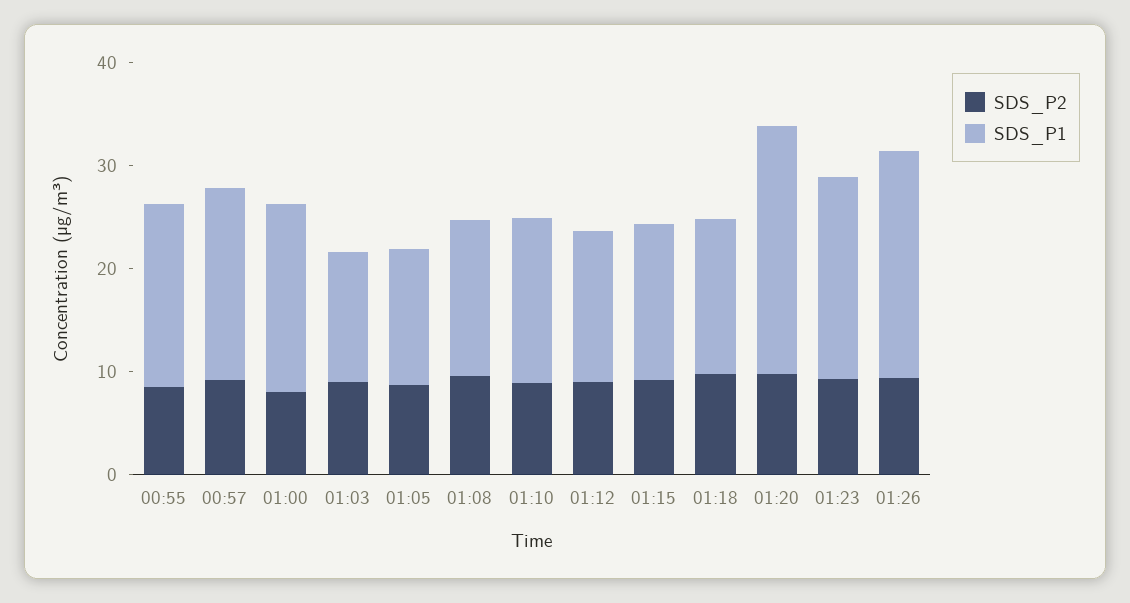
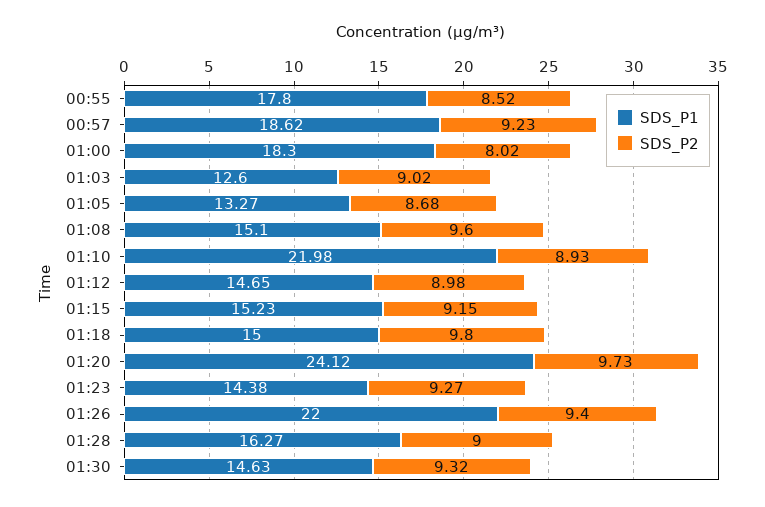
SDS_P1, 01:10: 16 -> 21.98
SDS_P1, 01:23: 20 -> 14.38
SDS_P1, 01:28: none -> 16.27
SDS_P2, 01:28: none -> 9
SDS_P1, 01:30: none -> 14.63
SDS_P2, 01:30: none -> 9.32

